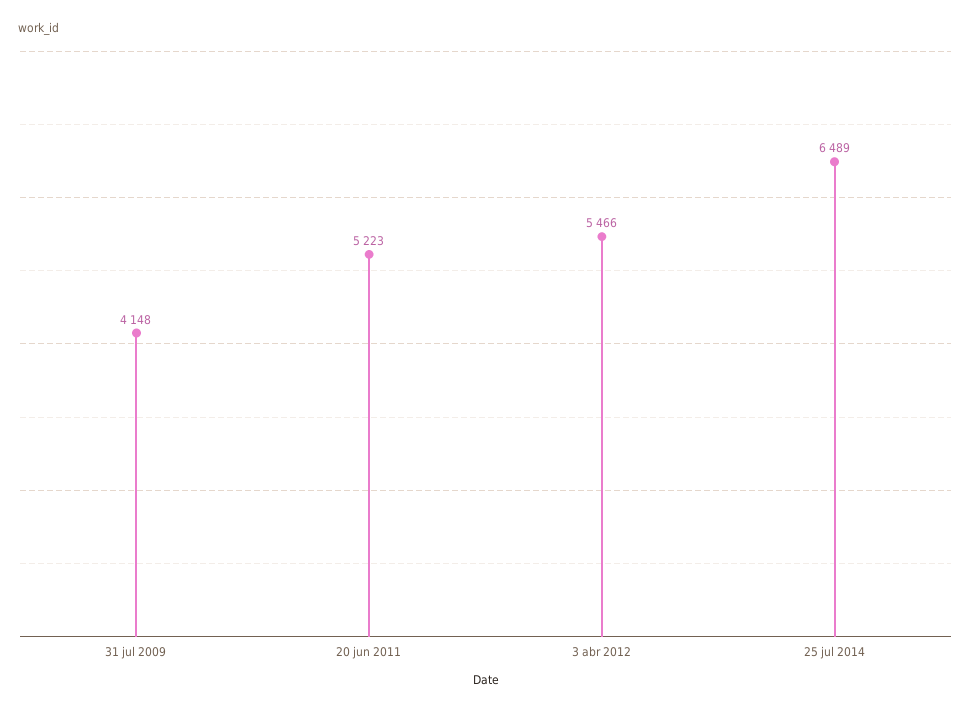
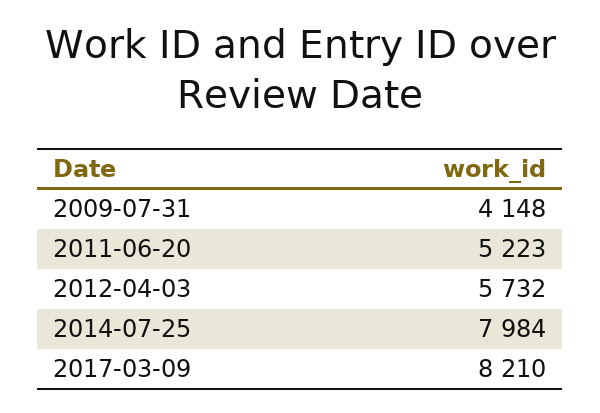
3 abr 2012: 5466 -> 5732
25 jul 2014: 6489 -> 7984
2017-03-09: none -> 8210

